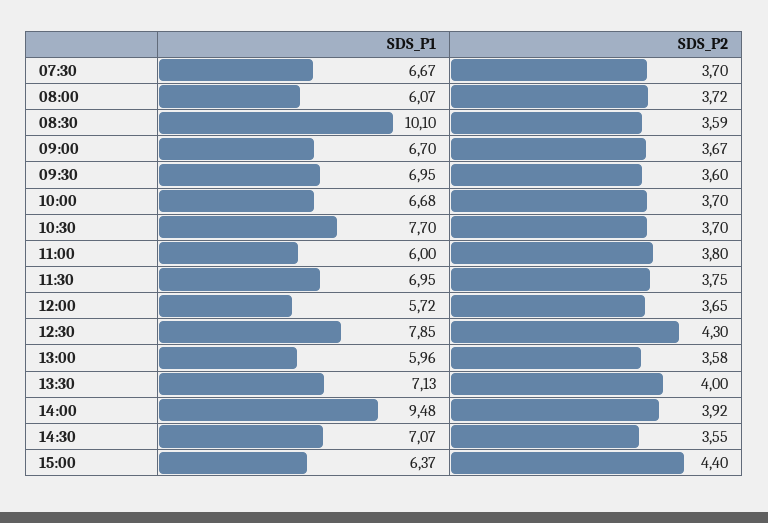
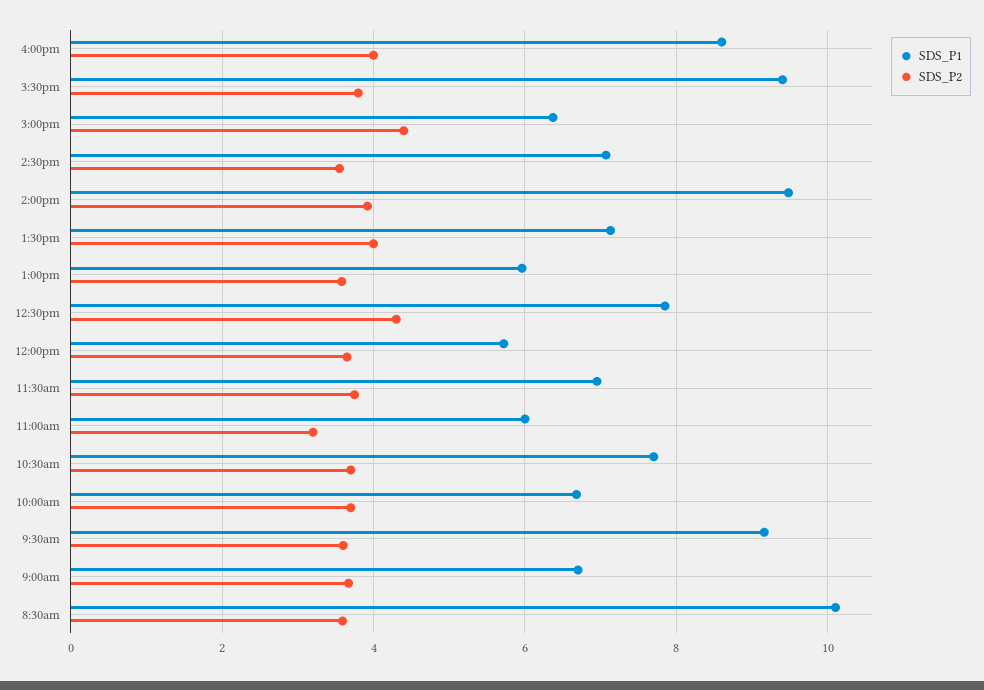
SDS_P1, 07:30: 6.67 -> none
SDS_P2, 07:30: 3.7 -> none
SDS_P1, 08:00: 6.07 -> none
SDS_P2, 08:00: 3.72 -> none
SDS_P1, 09:30: 6.95 -> 9.2
SDS_P2, 11:00: 3.8 -> 3.2
SDS_P1, 4:00pm: none -> 8.6
SDS_P2, 4:00pm: none -> 4
SDS_P1, 3:30pm: none -> 9.4
SDS_P2, 3:30pm: none -> 3.8

